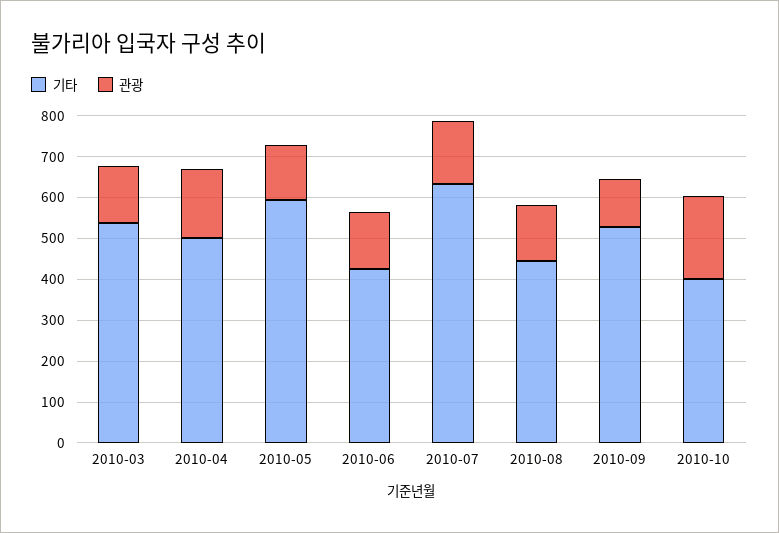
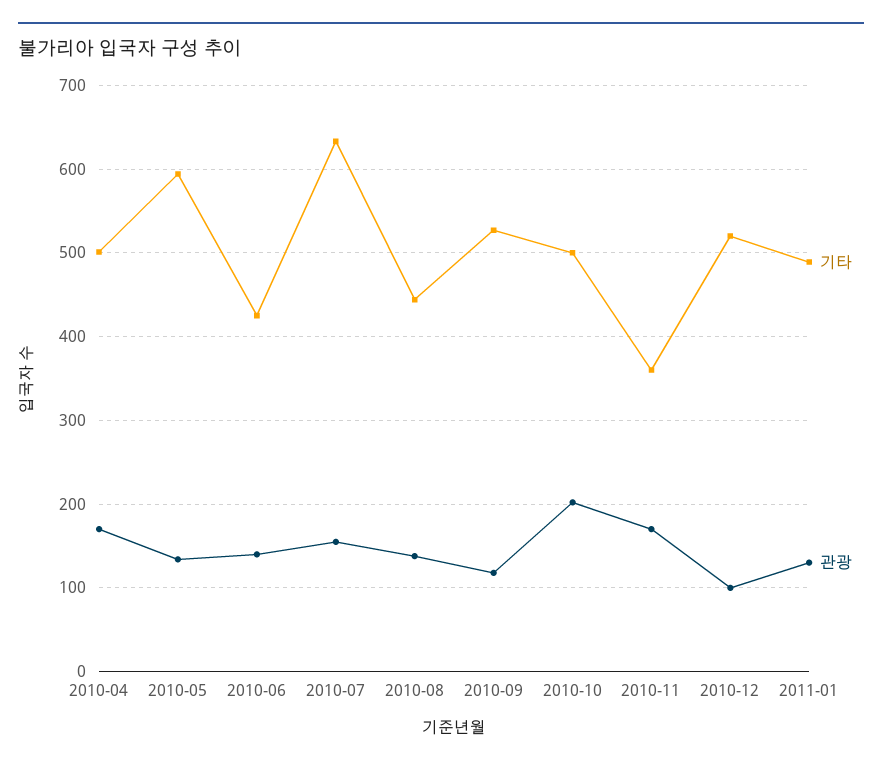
기타, 2010-03: 540 -> none
관광, 2010-03: 140 -> none
기타, 2010-10: 400 -> 500
기타, 2010-11: none -> 360
관광, 2010-11: none -> 170
기타, 2010-12: none -> 520
관광, 2010-12: none -> 100
기타, 2011-01: none -> 490
관광, 2011-01: none -> 130

